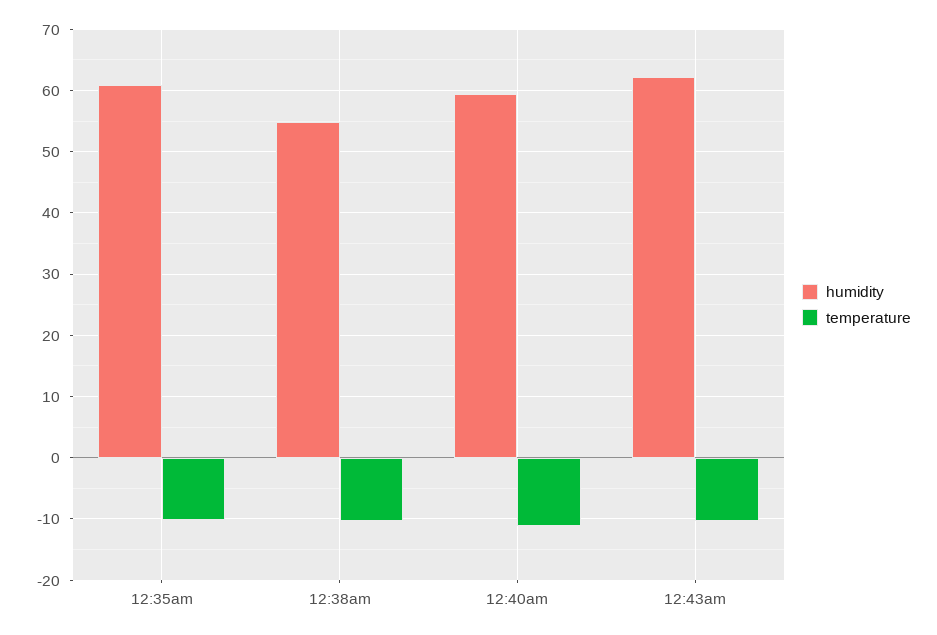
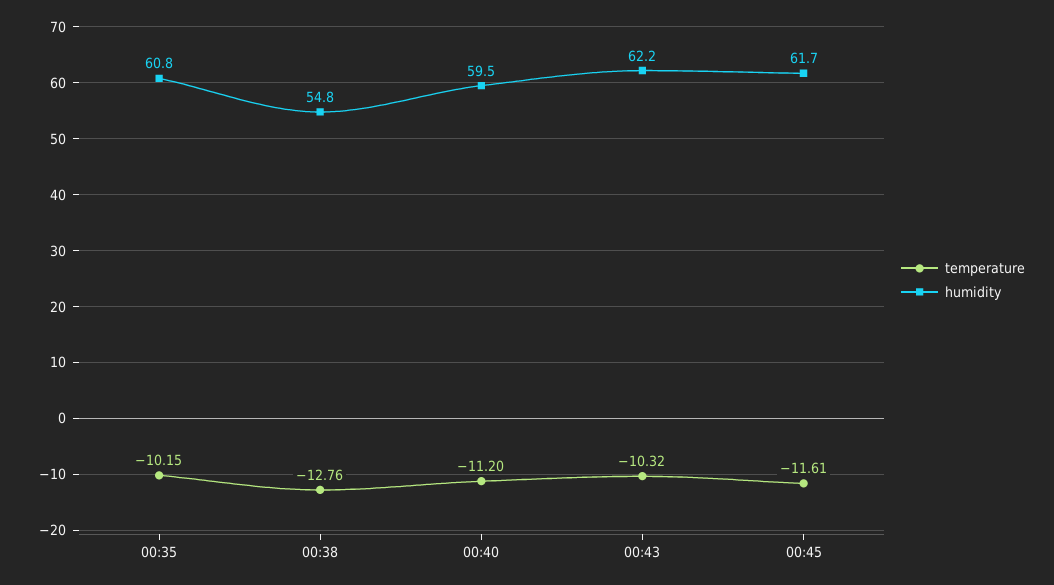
temperature, 12:38am: -10 -> -12.76
temperature, 00:45: none -> -11.61
humidity, 00:45: none -> 61.7

